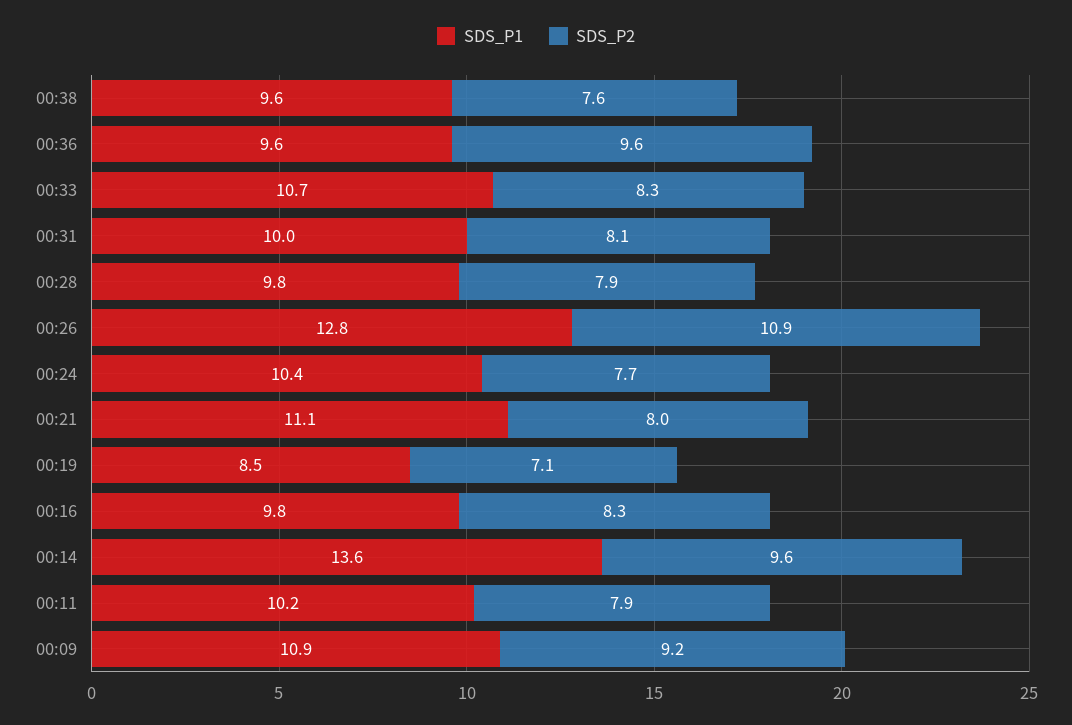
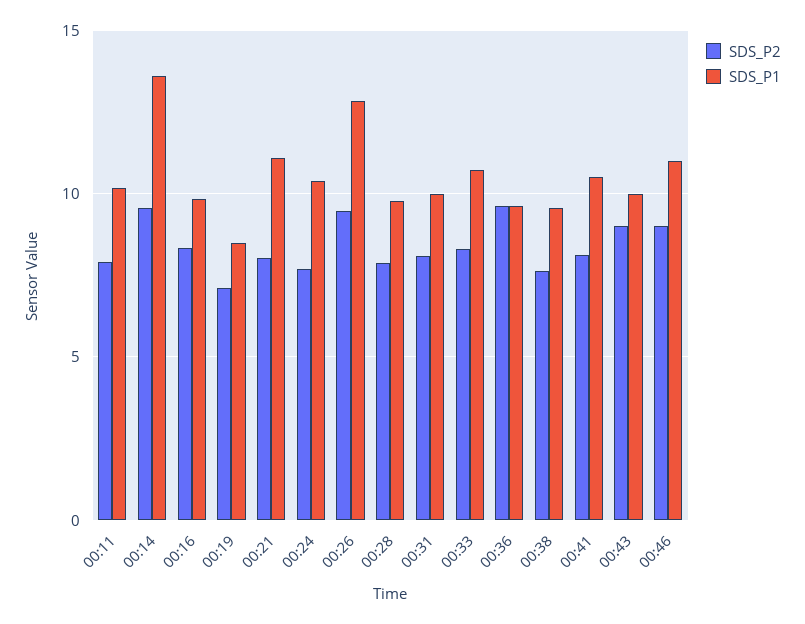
SDS_P2, 00:26: 10.9 -> 9.5
SDS_P1, 00:09: 10.9 -> none
SDS_P2, 00:09: 9.2 -> none
SDS_P2, 00:41: none -> 8
SDS_P1, 00:41: none -> 10.5
SDS_P2, 00:43: none -> 9
SDS_P1, 00:43: none -> 10
SDS_P2, 00:46: none -> 9
SDS_P1, 00:46: none -> 11

